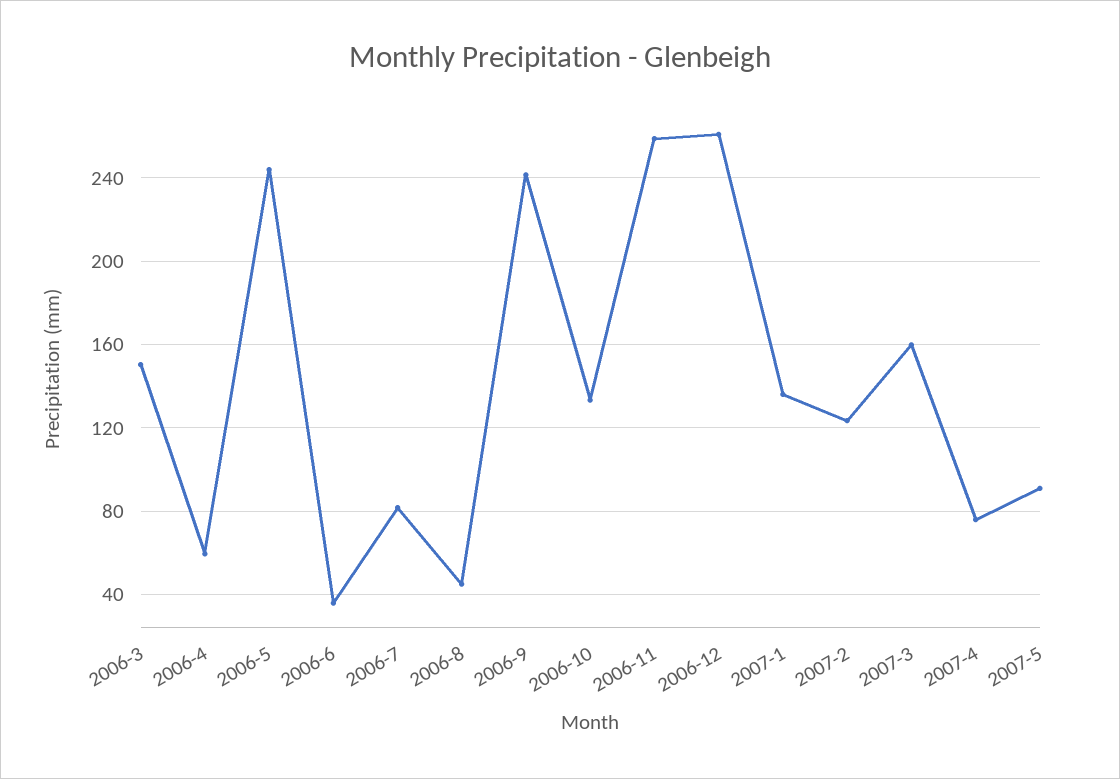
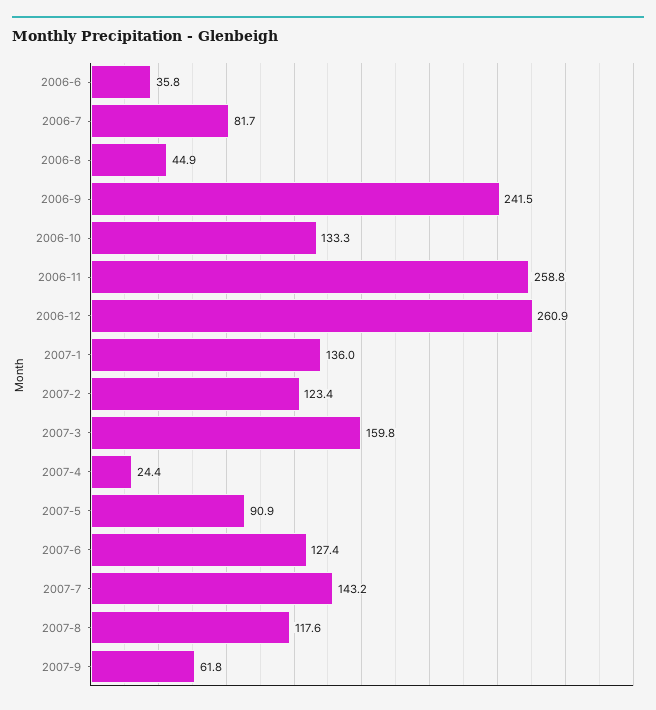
2006-3: 150 -> none
2006-4: 60 -> none
2006-5: 245 -> none
2007-4: 75 -> 24.4
2007-6: none -> 127.4
2007-7: none -> 143.2
2007-8: none -> 117.6
2007-9: none -> 61.8

